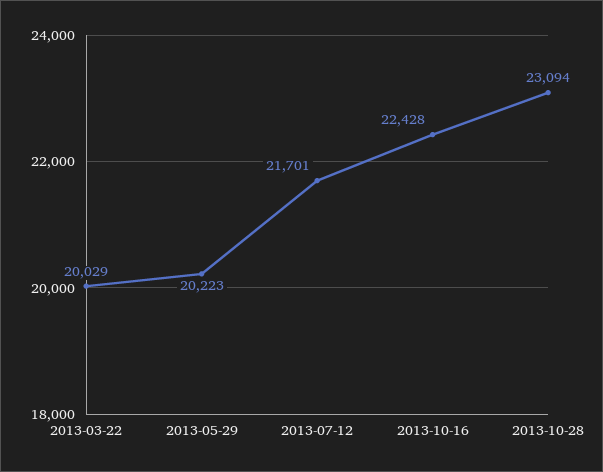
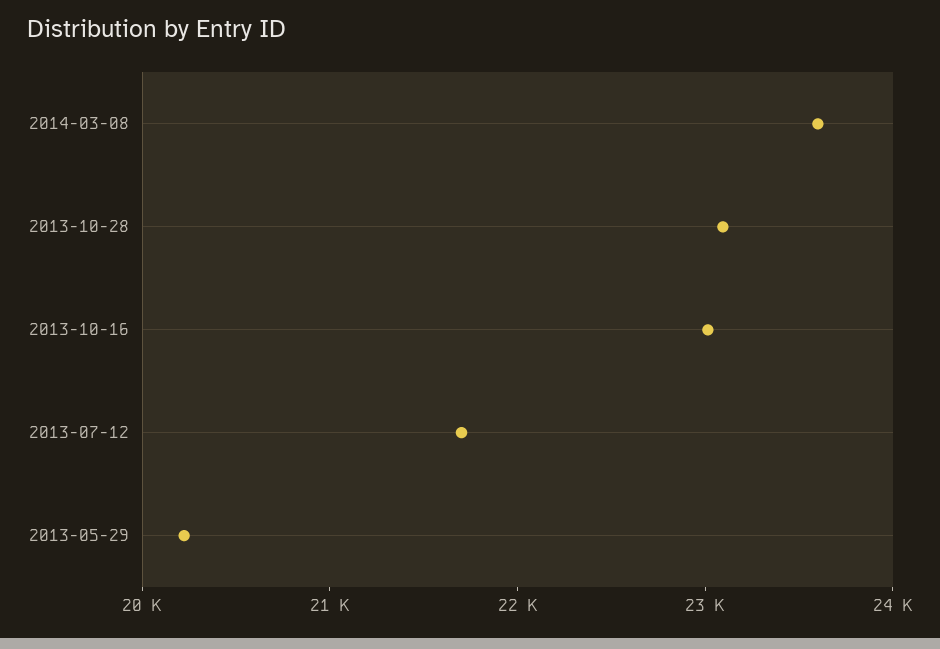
2013-03-22: 20029 -> none
2013-10-16: 22428 -> 23000
2014-03-08: none -> 23600

